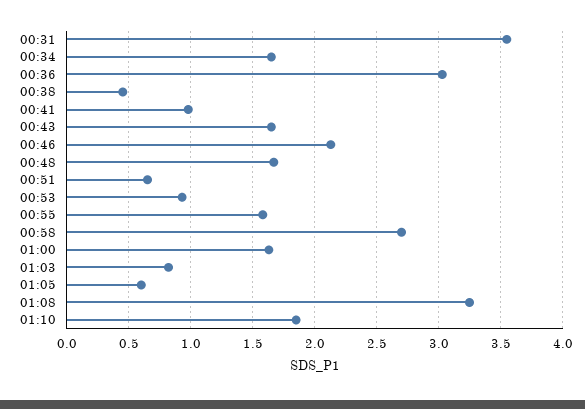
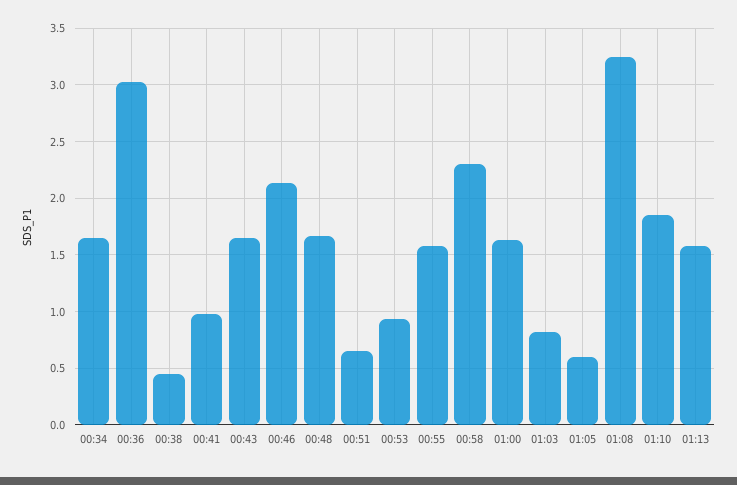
00:31: 3.55 -> none
00:58: 2.7 -> 2.3
01:13: none -> 1.6

